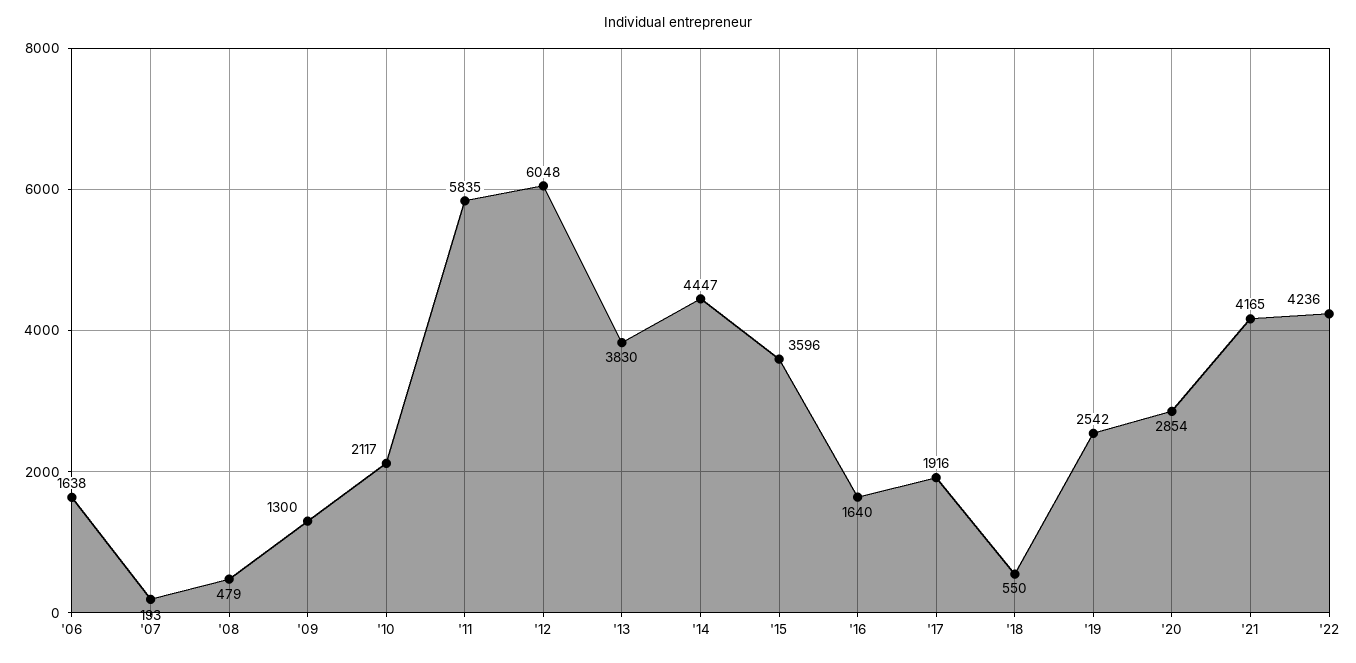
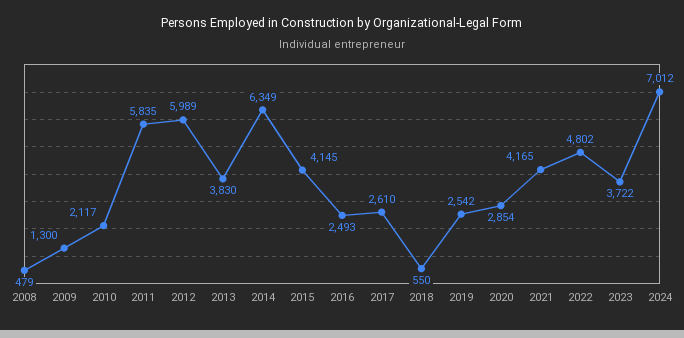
'06: 1638 -> none
'07: 193 -> none
'12: 6048 -> 5989
'14: 4447 -> 6349
'15: 3596 -> 4145
'16: 1640 -> 2493
'17: 1916 -> 2610
'22: 4236 -> 4802
2023: none -> 3722
2024: none -> 7012

